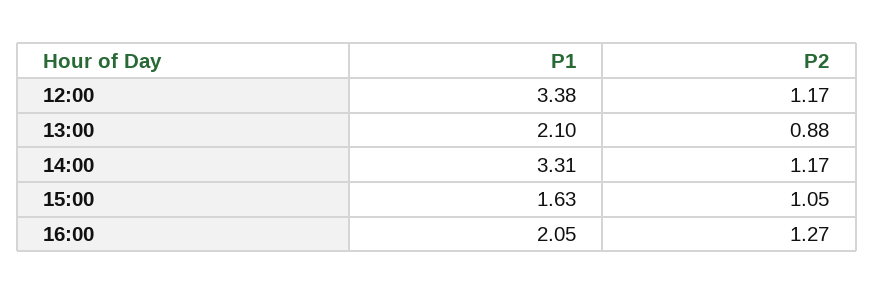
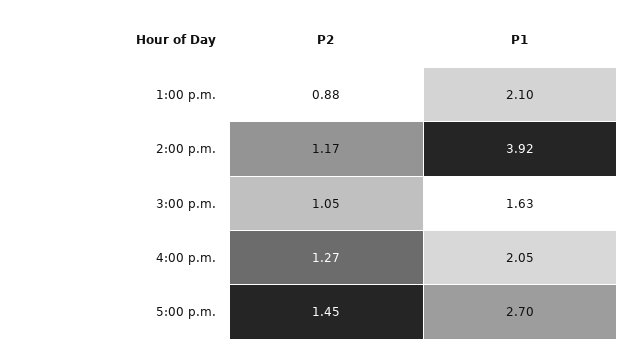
P1, 12:00: 3.38 -> none
P2, 12:00: 1.17 -> none
P1, 14:00: 3.31 -> 3.92
P2, 5:00 p.m.: none -> 1.45
P1, 5:00 p.m.: none -> 2.7

